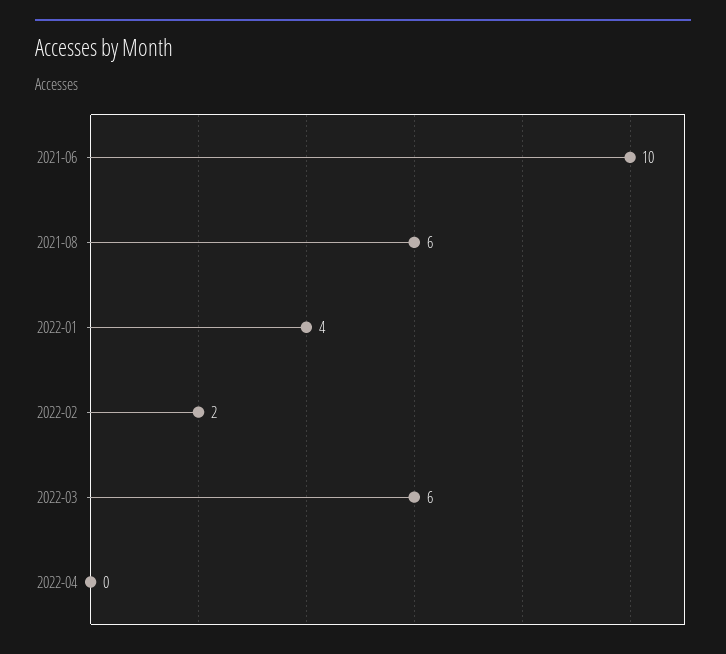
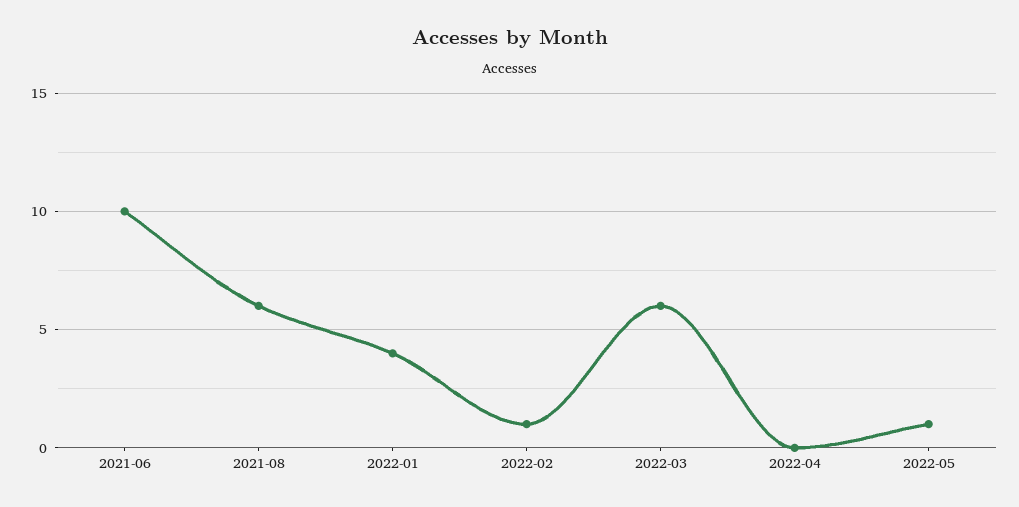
2022-02: 2 -> 1
2022-05: none -> 1

